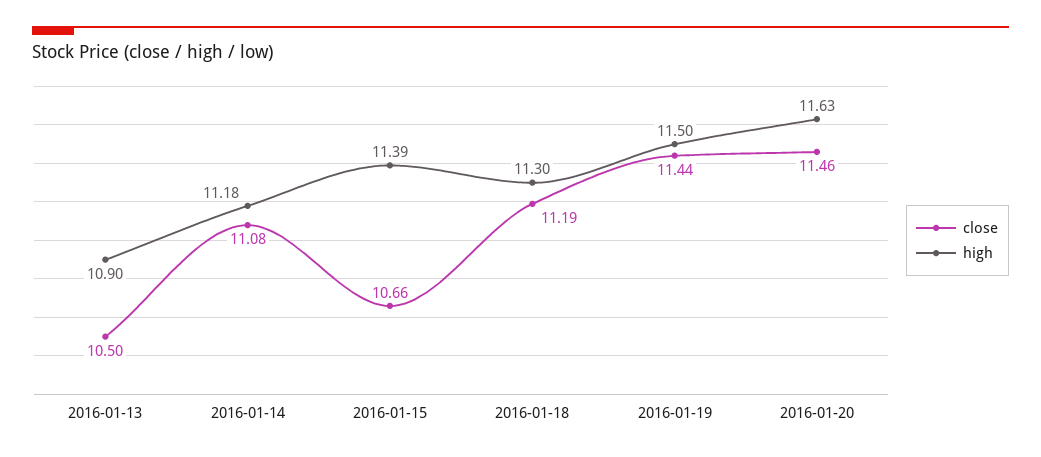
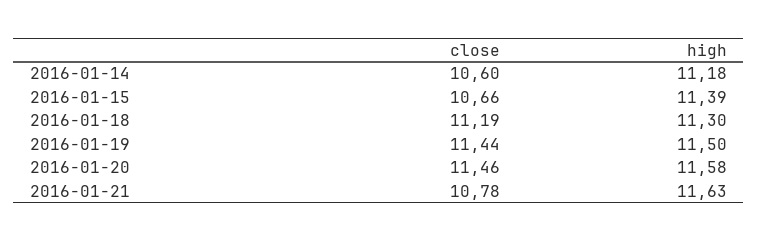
close, 2016-01-13: 10.5 -> none
high, 2016-01-13: 10.9 -> none
close, 2016-01-14: 11.08 -> 10.6
high, 2016-01-20: 11.63 -> 11.58
close, 2016-01-21: none -> 10.78
high, 2016-01-21: none -> 11.63

